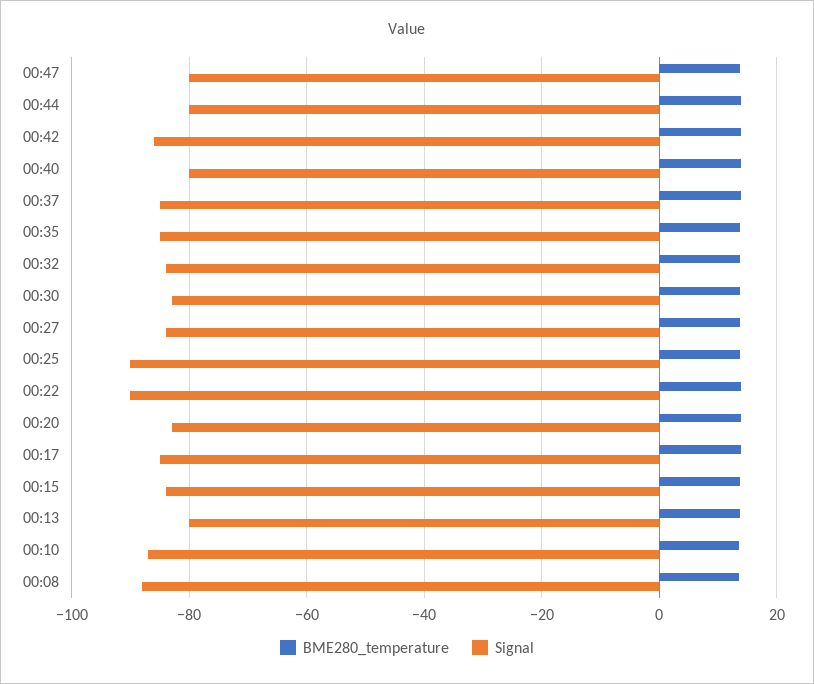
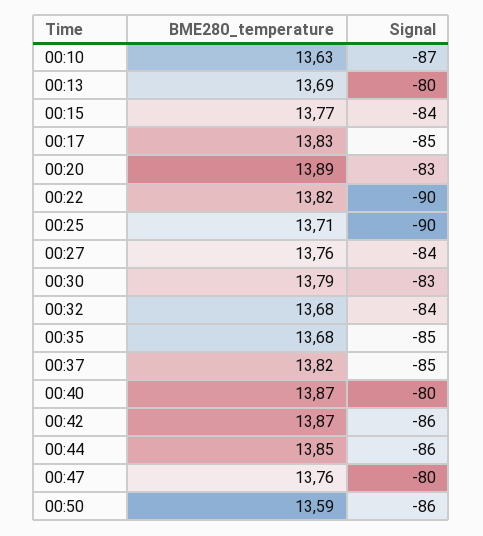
Signal, 00:44: -80 -> -86
BME280_temperature, 00:08: 14 -> none
Signal, 00:08: -88 -> none
BME280_temperature, 00:50: none -> 13.59
Signal, 00:50: none -> -86

